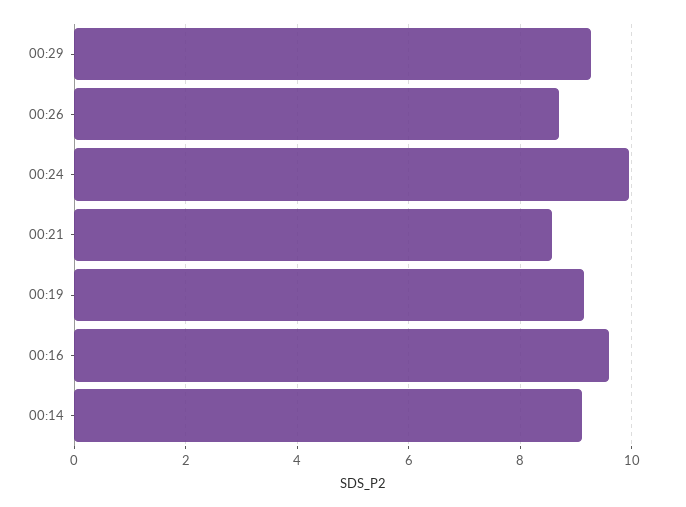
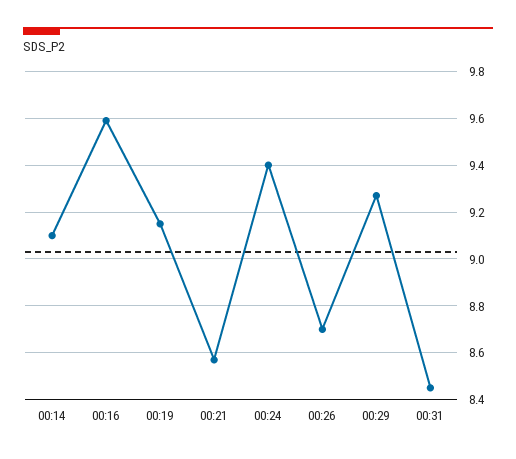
00:24: 10 -> 9.4
00:31: none -> 8.45

